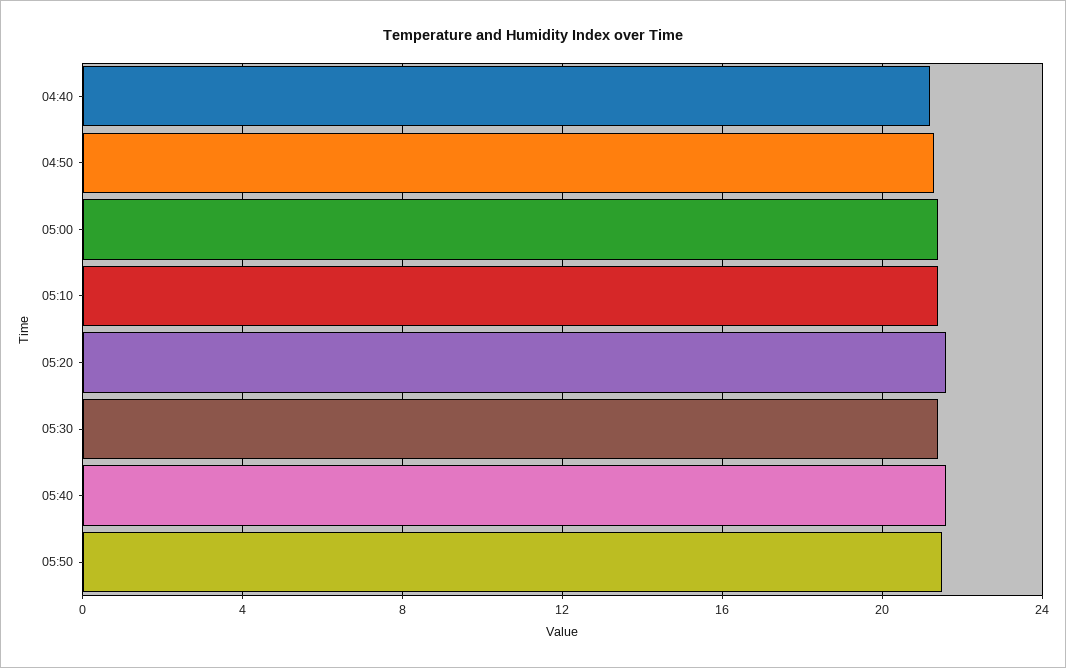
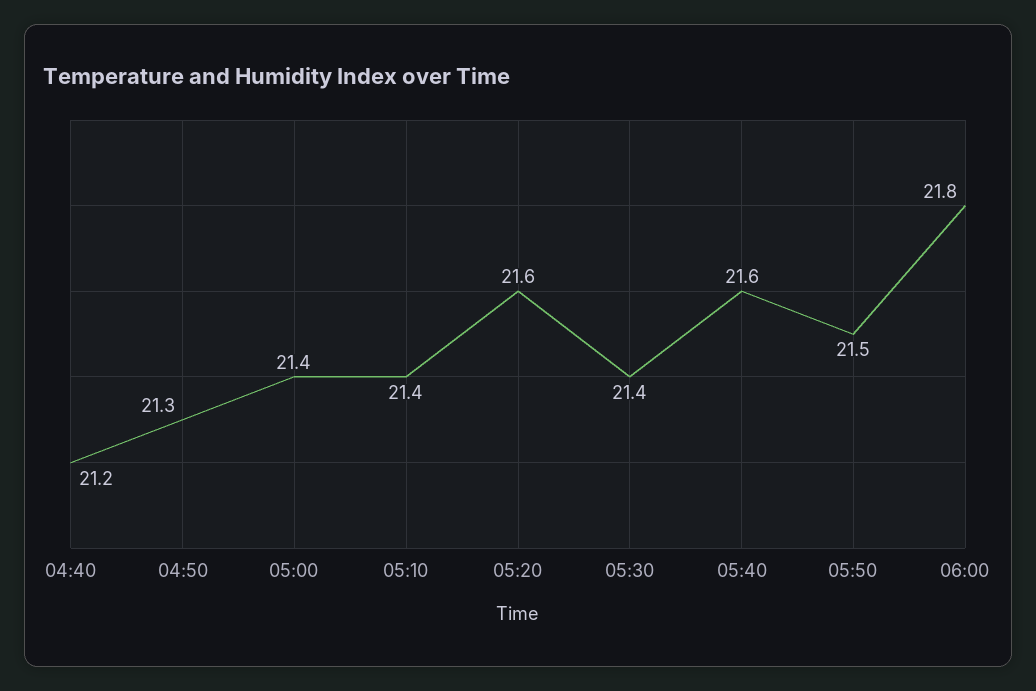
06:00: none -> 21.8

